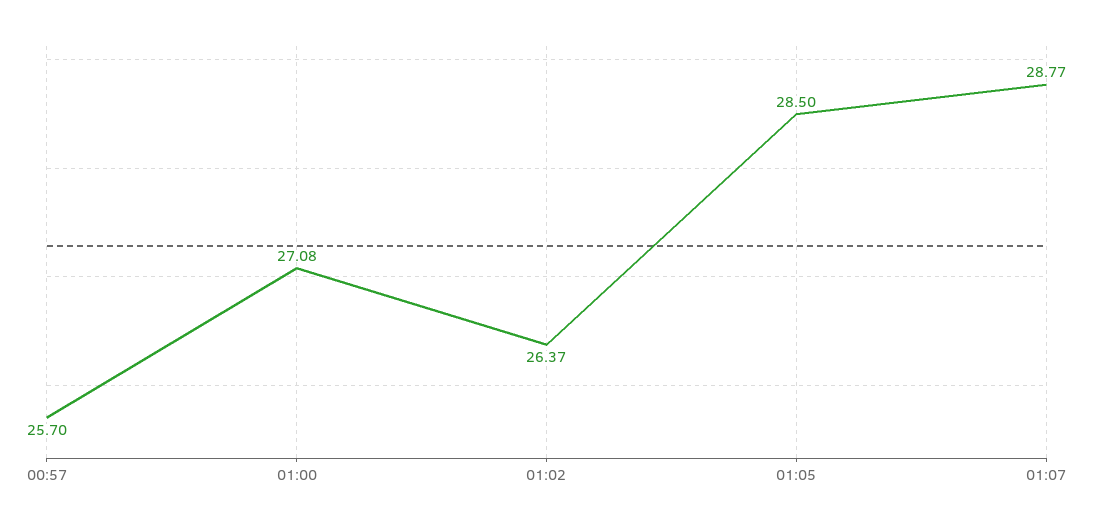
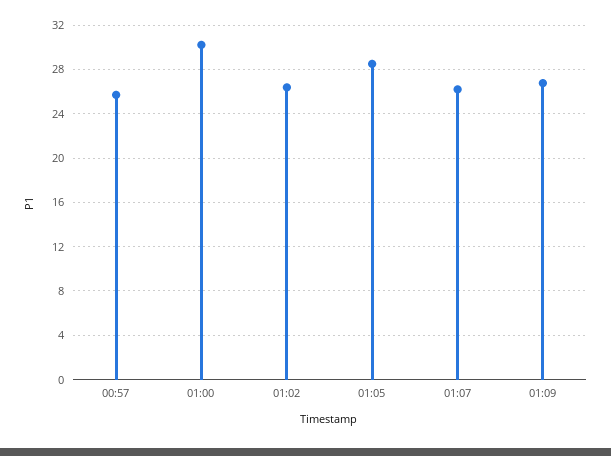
01:00: 27.08 -> 30
01:07: 28.77 -> 26
01:09: none -> 27

